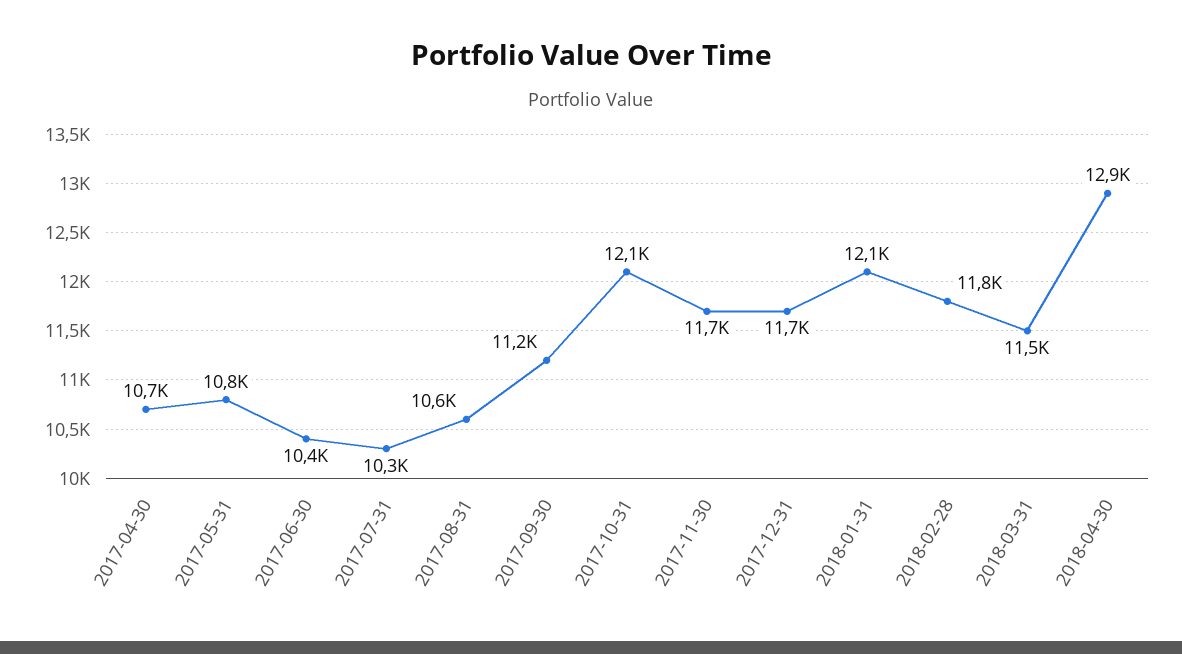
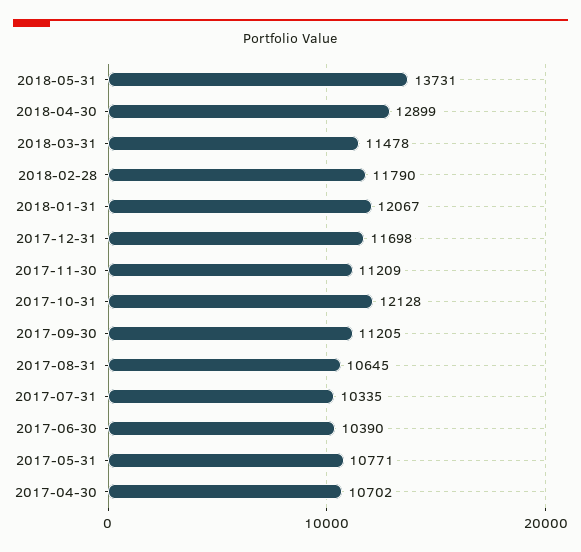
2017-11-30: 11700 -> 11209
2018-05-31: none -> 13731

